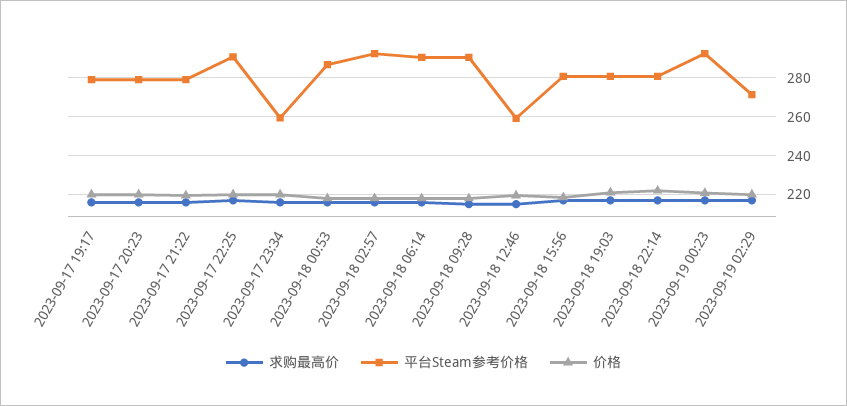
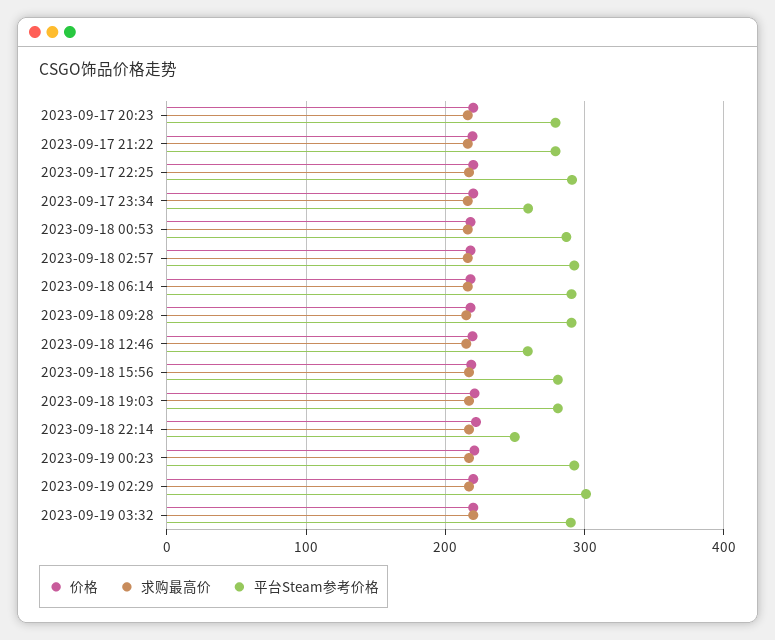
求购最高价, 2023-09-17 19:17: 215 -> none
平台Steam参考价格, 2023-09-17 19:17: 280 -> none
价格, 2023-09-17 19:17: 220 -> none
平台Steam参考价格, 2023-09-18 22:14: 280 -> 250
平台Steam参考价格, 2023-09-19 02:29: 270 -> 300
价格, 2023-09-19 03:32: none -> 220
求购最高价, 2023-09-19 03:32: none -> 220
平台Steam参考价格, 2023-09-19 03:32: none -> 290

